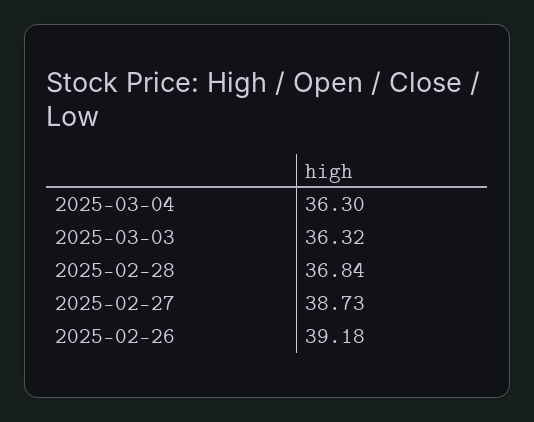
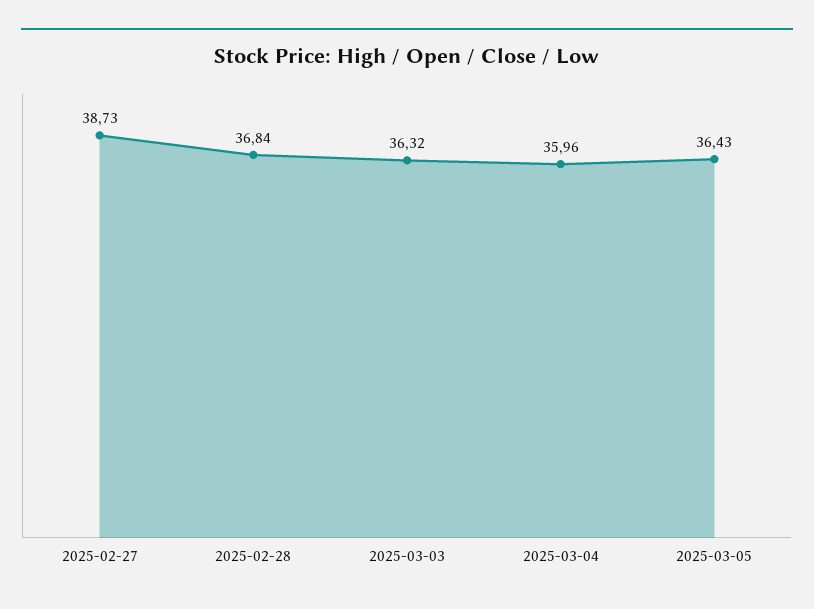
2025-03-04: 36.3 -> 35.96
2025-02-26: 39.18 -> none
2025-03-05: none -> 36.43

